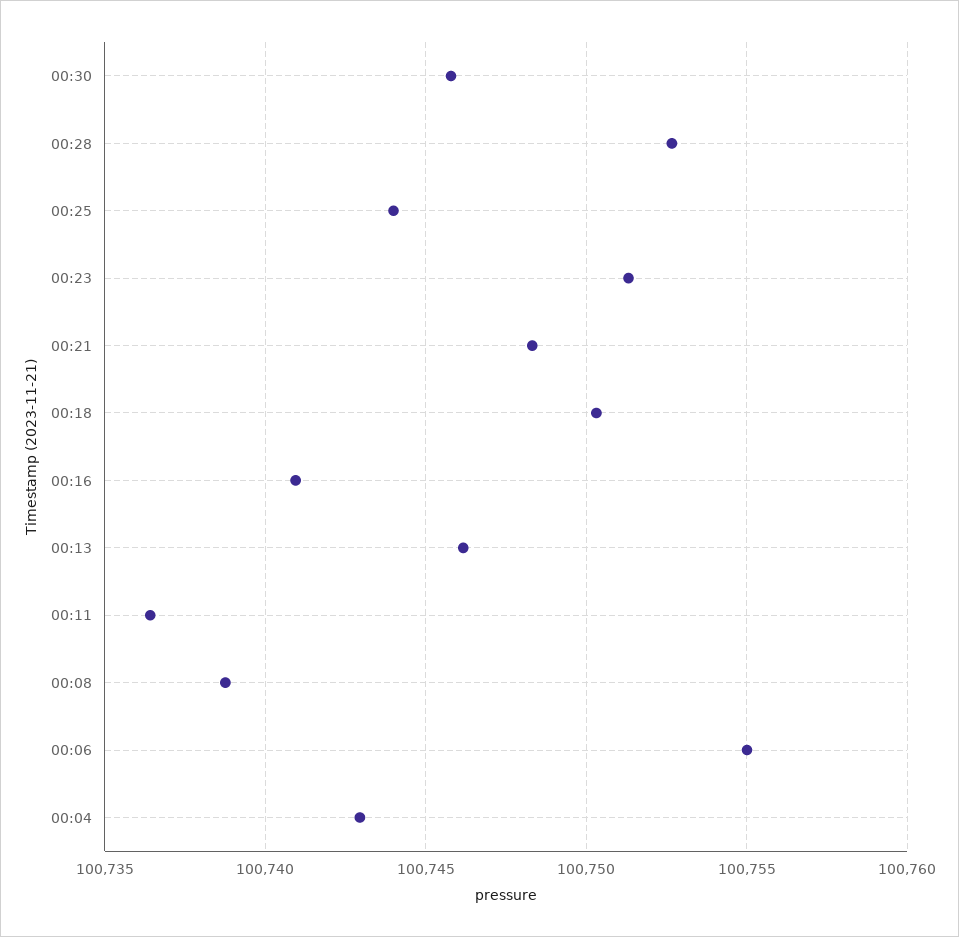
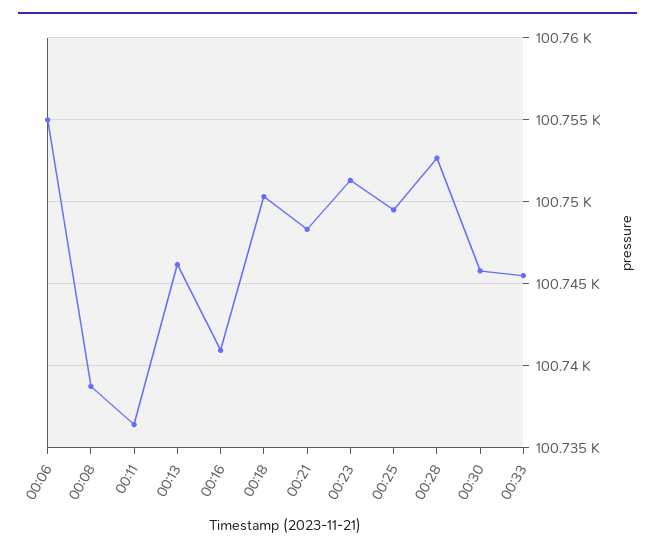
00:25: 100744 -> 100749.5
00:04: 100743 -> none
00:33: none -> 100745.5

